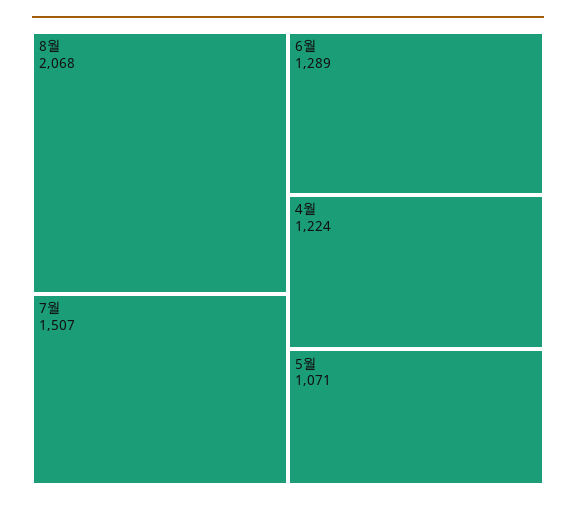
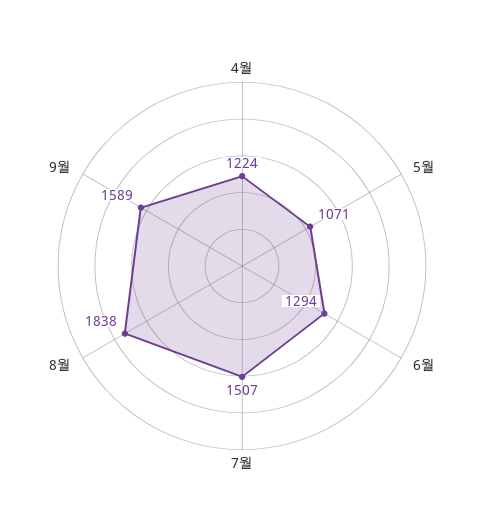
8월: 2068 -> 1838
6월: 1289 -> 1294
9월: none -> 1589

